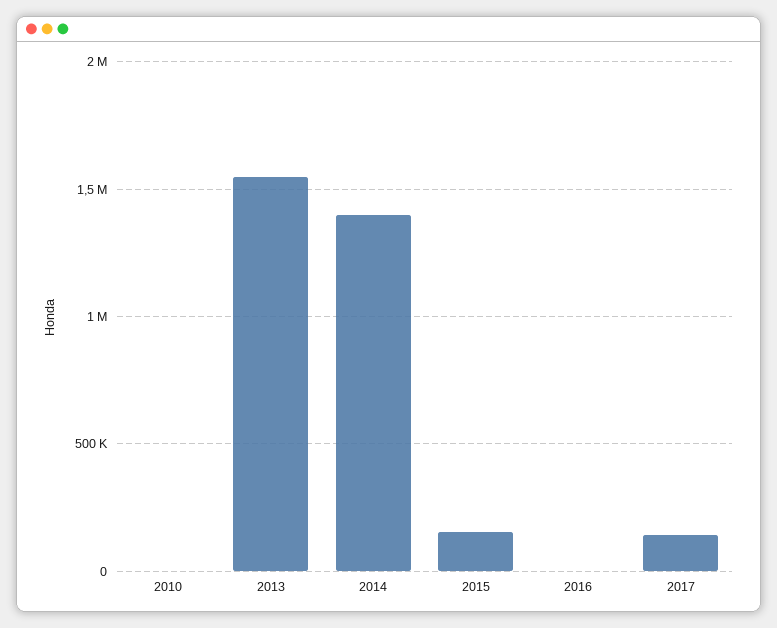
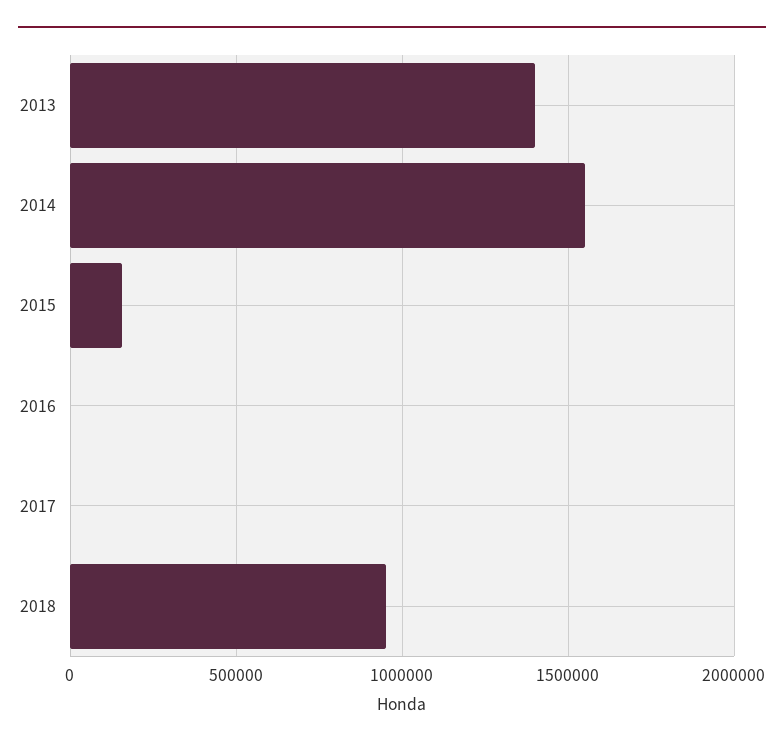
2010: 0 -> none
2013: 1550000 -> 1400000
2014: 1400000 -> 1550000
2017: 150000 -> 0
2018: none -> 950000

